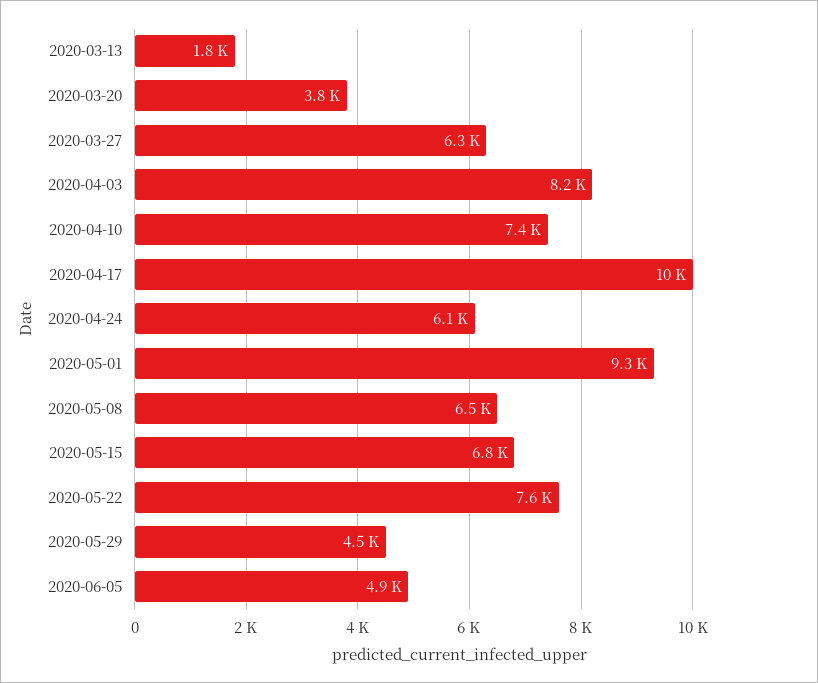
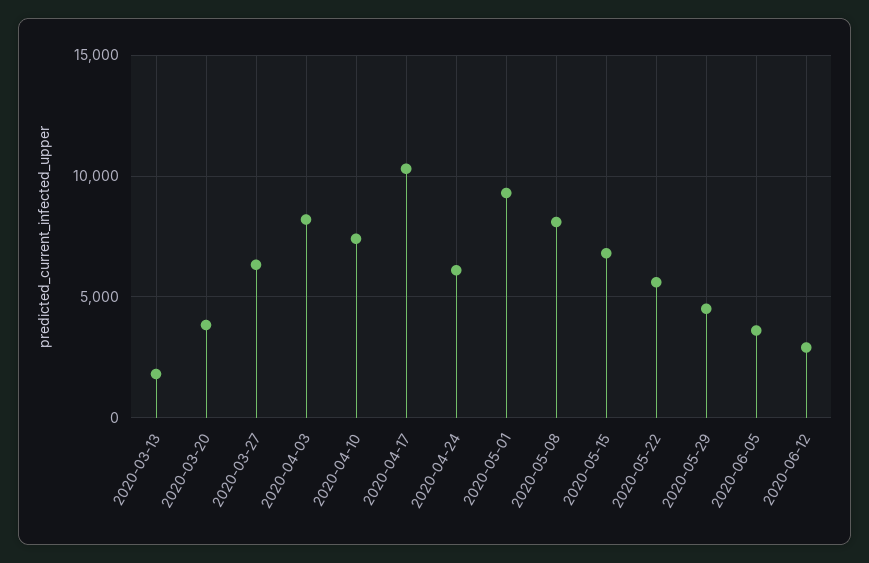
2020-05-08: 6500 -> 8000
2020-05-22: 7600 -> 5500
2020-06-05: 4900 -> 3500
2020-06-12: none -> 3000

